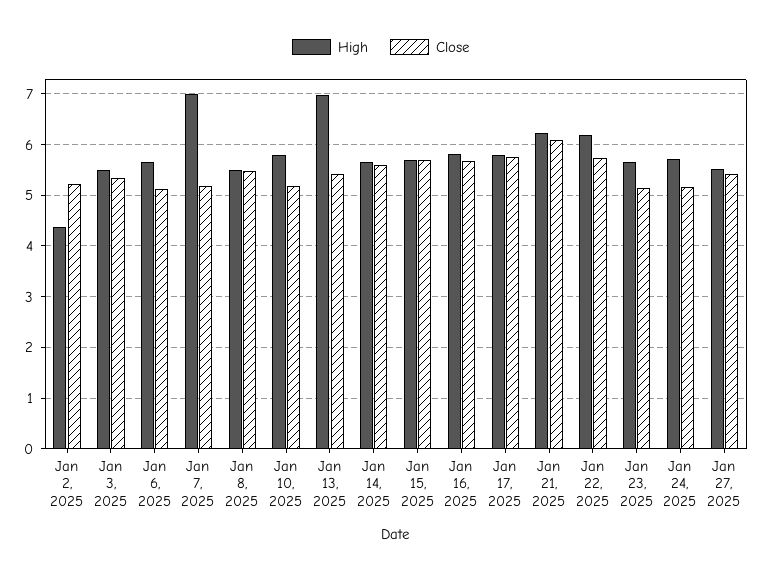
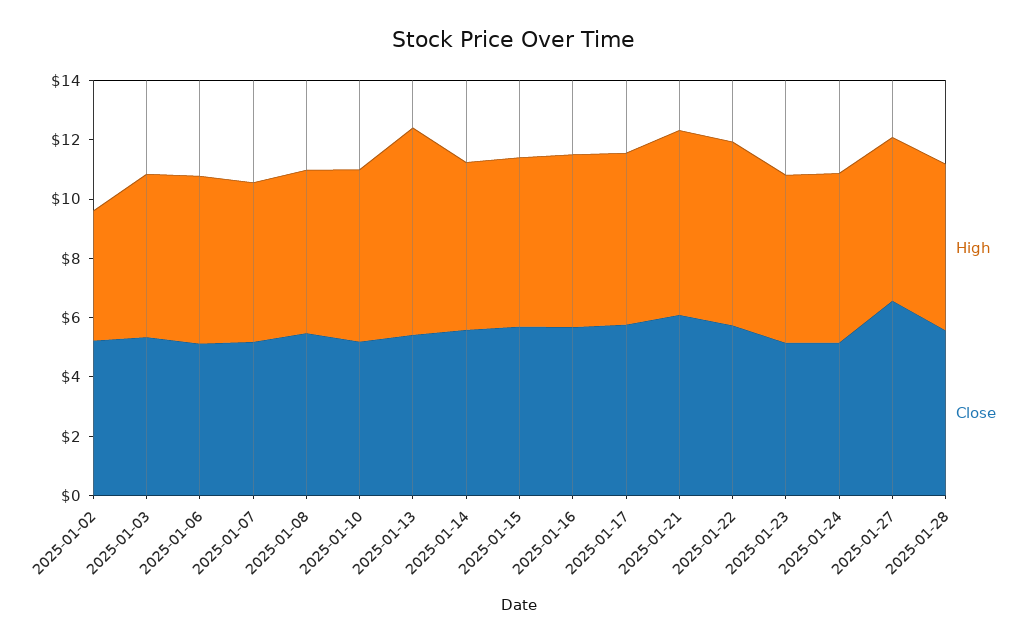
High, Jan 7, 2025: 7 -> 5.5
Close, Jan 27, 2025: 5.4 -> 6.5
High, 2025-01-28: none -> 5.5
Close, 2025-01-28: none -> 5.5

